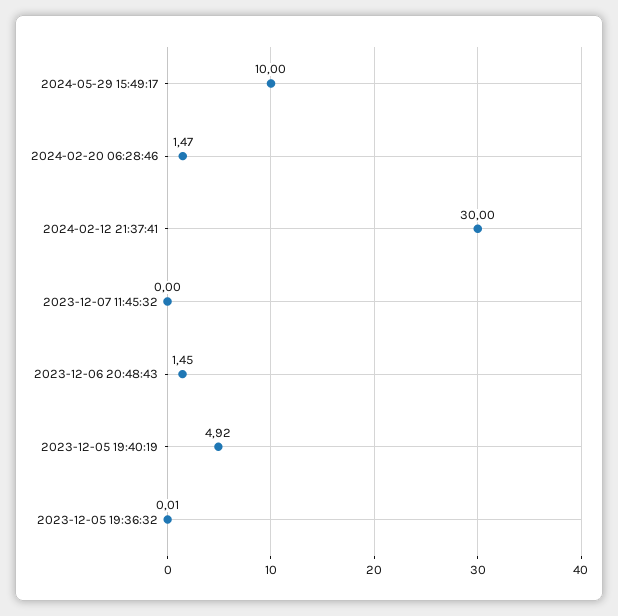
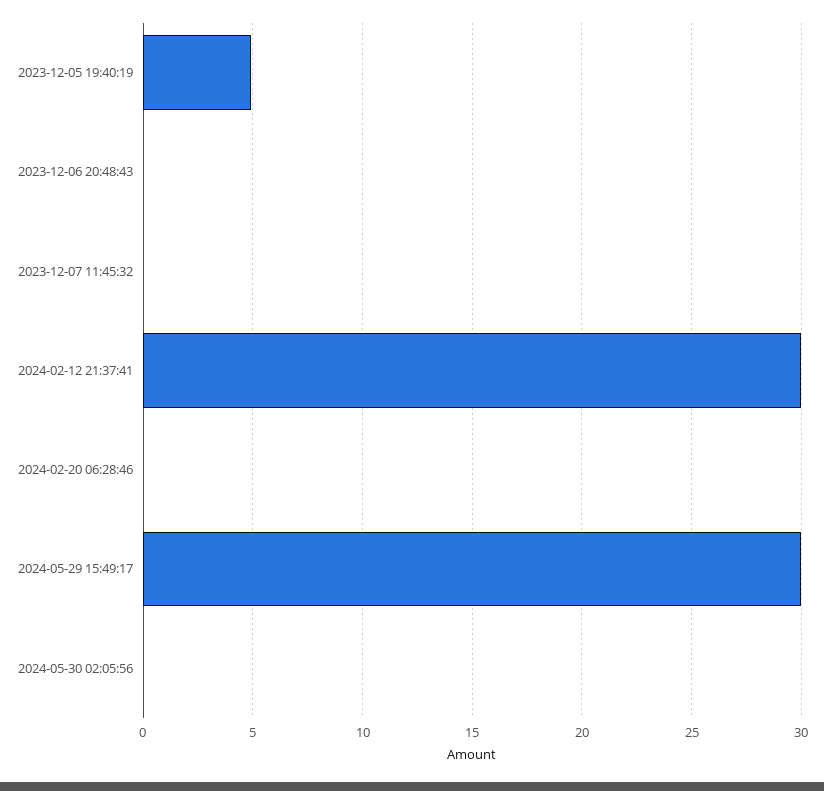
2024-05-29 15:49:17: 10 -> 30
2024-02-20 06:28:46: 1.47 -> 0
2023-12-06 20:48:43: 1.45 -> 0
2023-12-05 19:36:32: 0.01 -> none
2024-05-30 02:05:56: none -> 0

